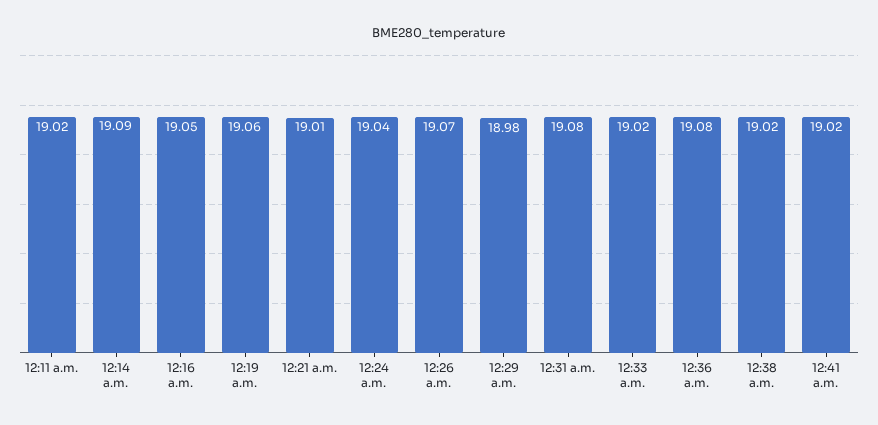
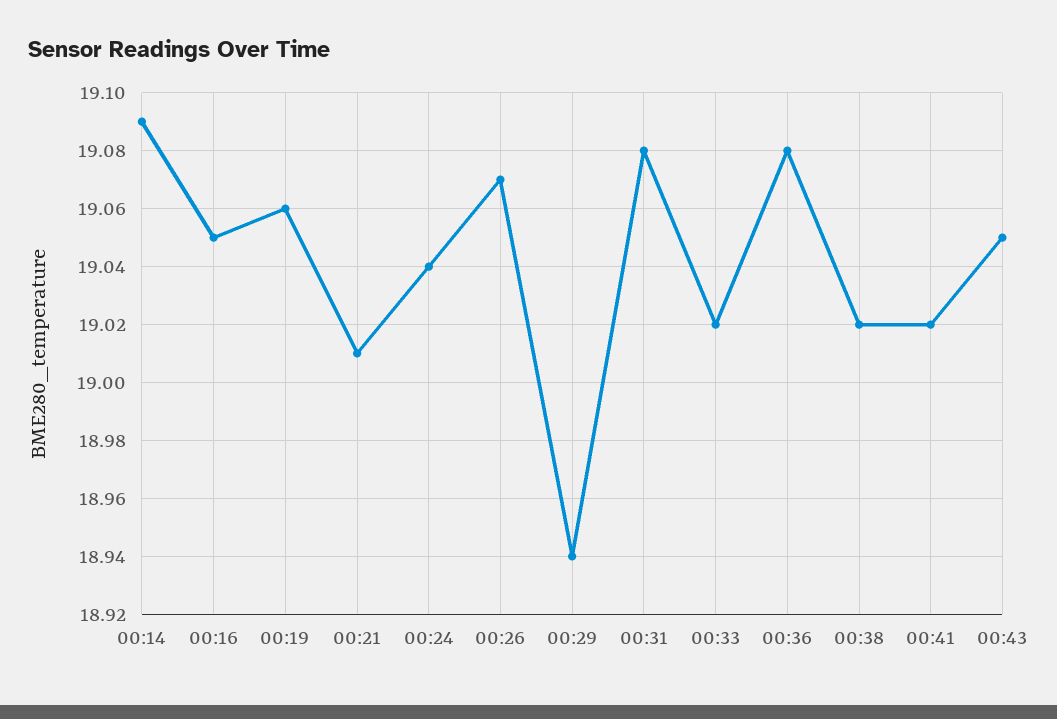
12:11 a.m.: 19.02 -> none
12:29 a.m.: 18.98 -> 18.94
00:43: none -> 19.05

